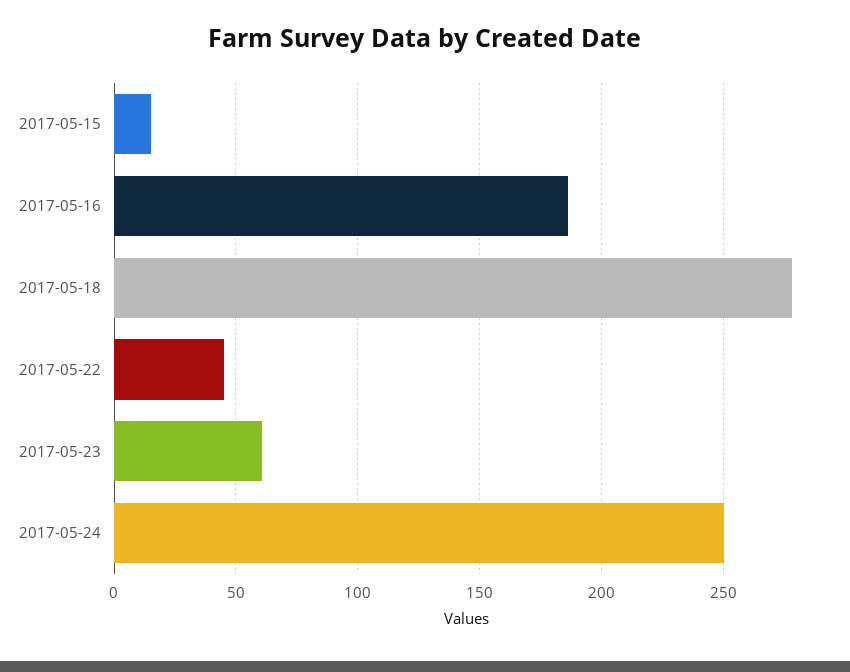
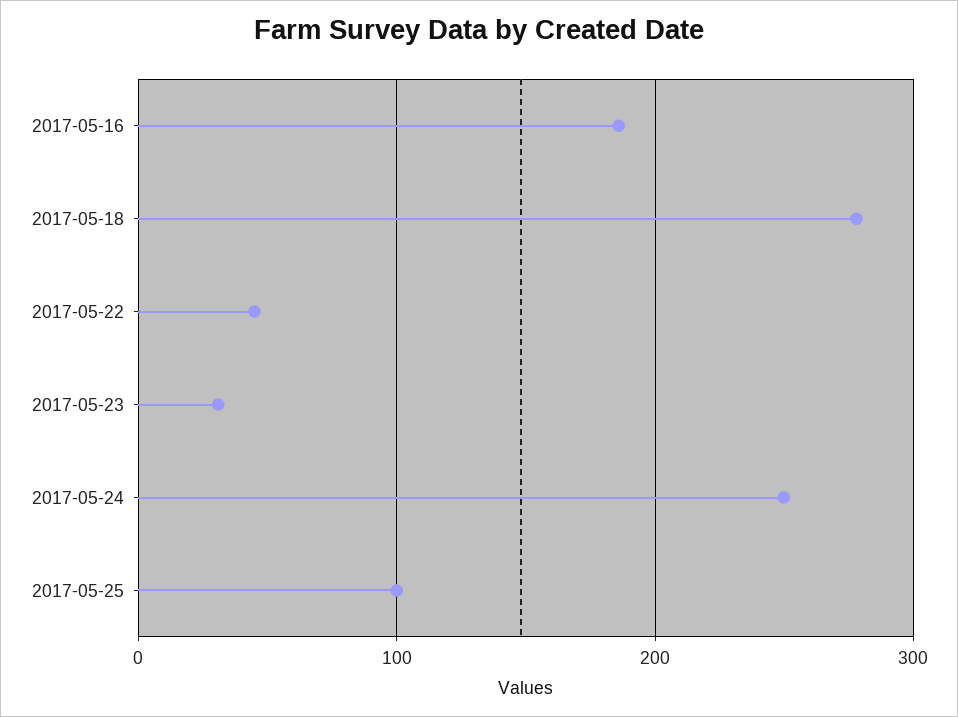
2017-05-15: 15 -> none
2017-05-23: 60 -> 30
2017-05-25: none -> 100

